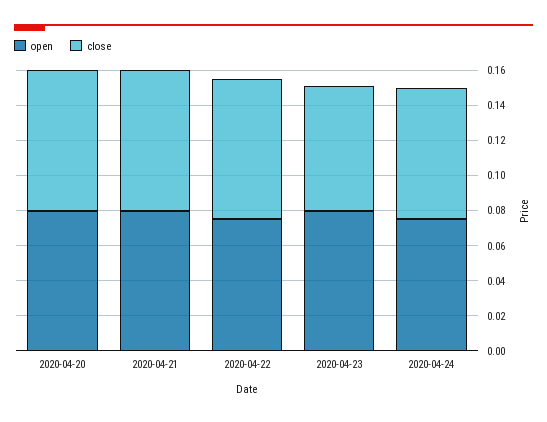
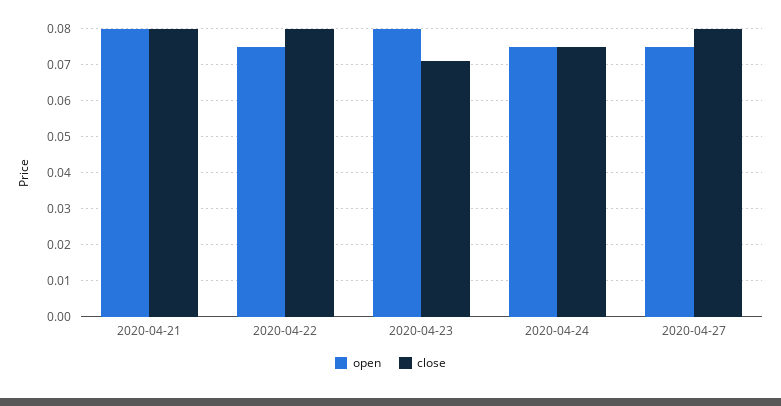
open, 2020-04-20: 0.08 -> none
close, 2020-04-20: 0.08 -> none
open, 2020-04-27: none -> 0.075
close, 2020-04-27: none -> 0.08

